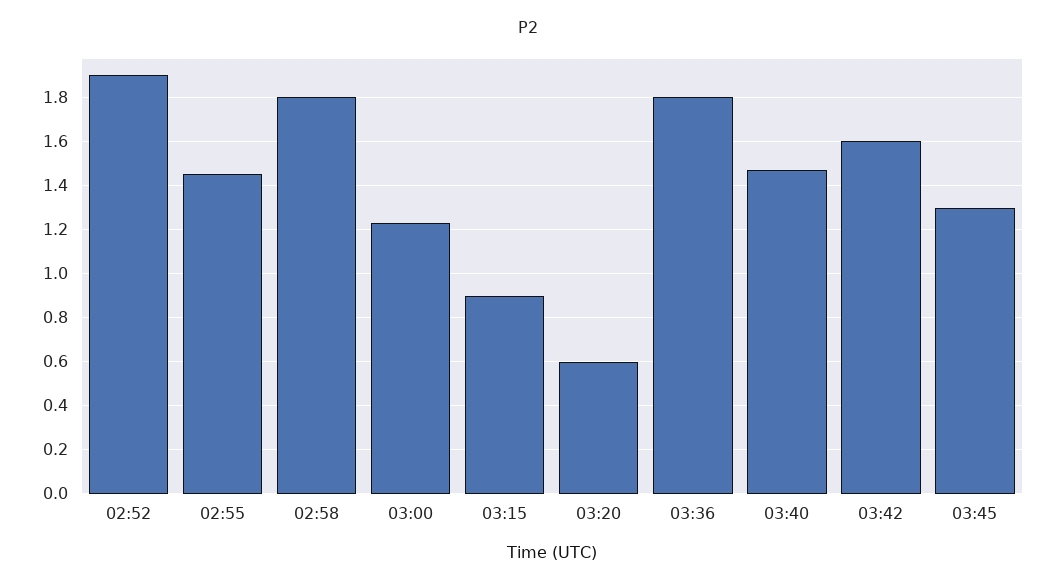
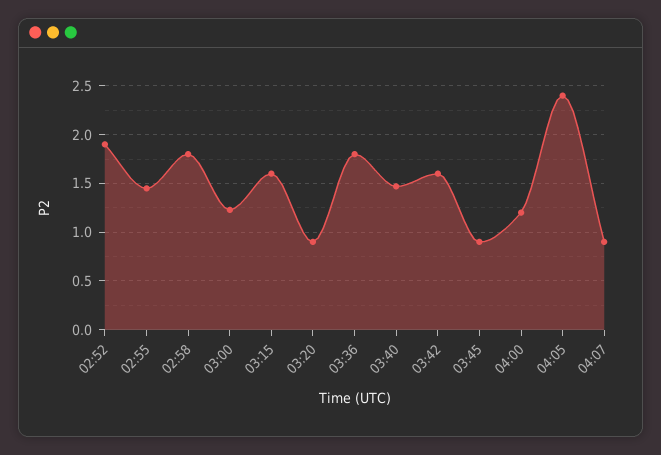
03:15: 0.9 -> 1.6
03:20: 0.6 -> 0.9
03:45: 1.3 -> 0.9
04:00: none -> 1.2
04:05: none -> 2.4
04:07: none -> 0.9

